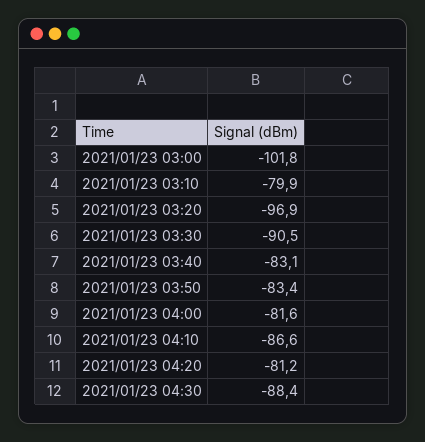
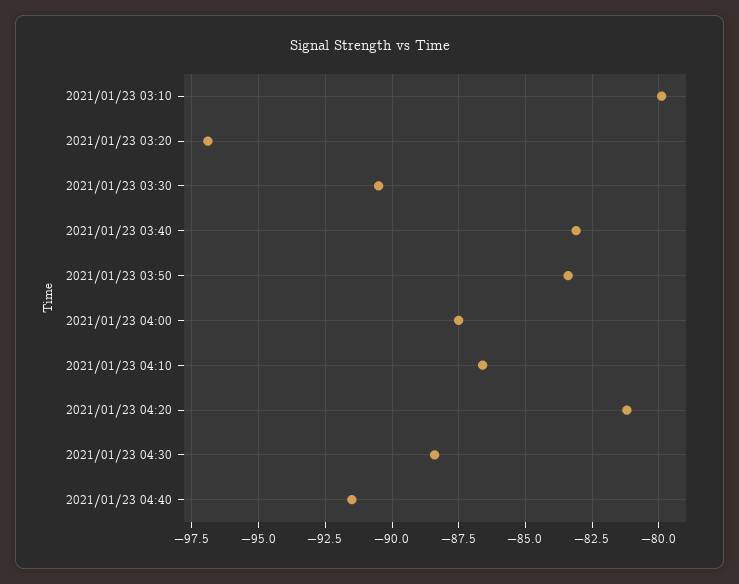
2021/01/23 03:00: -101.8 -> none
2021/01/23 04:00: -81.6 -> -87.5
2021/01/23 04:40: none -> -91.5

